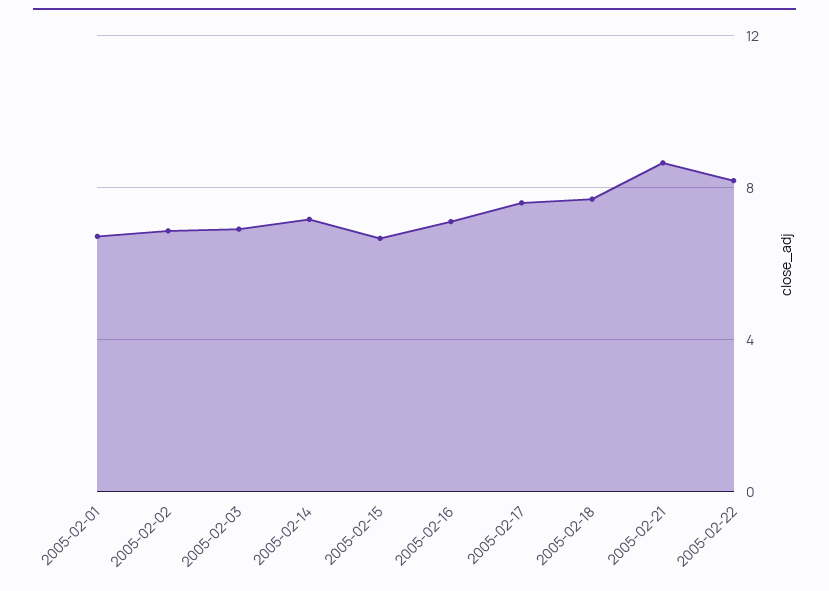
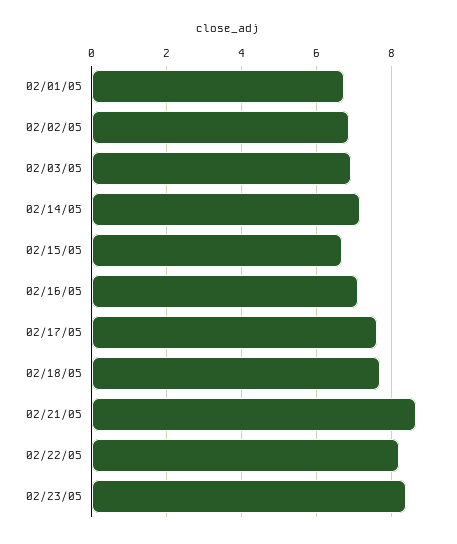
02/23/05: none -> 8.4

